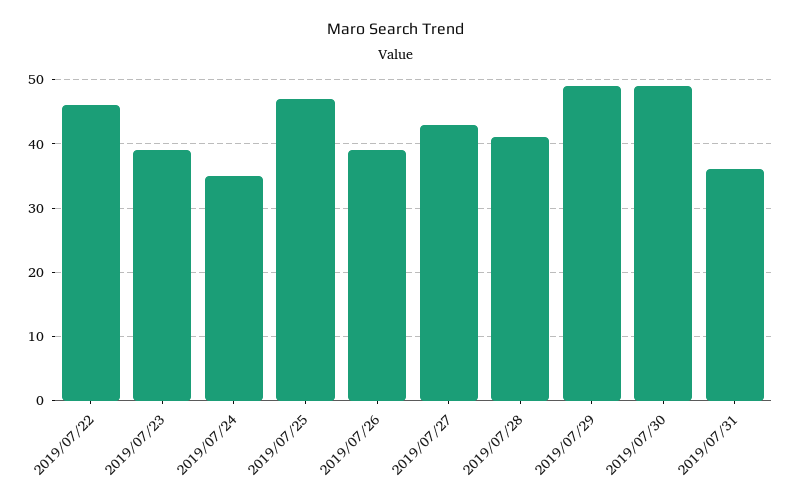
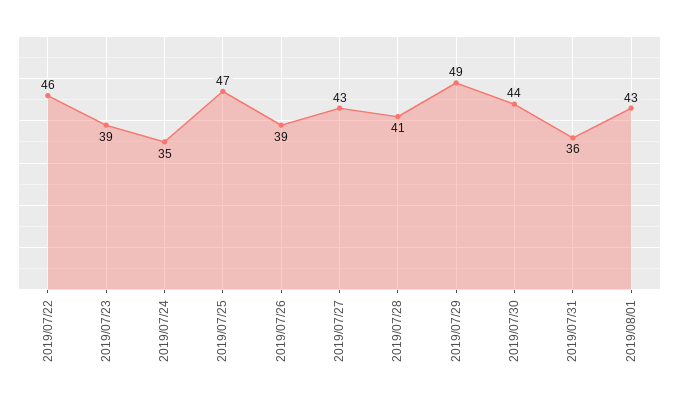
2019/07/30: 49 -> 44
2019/08/01: none -> 43

